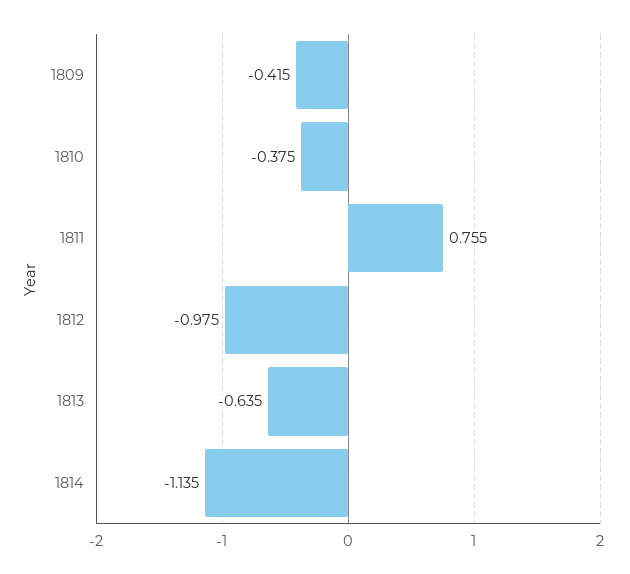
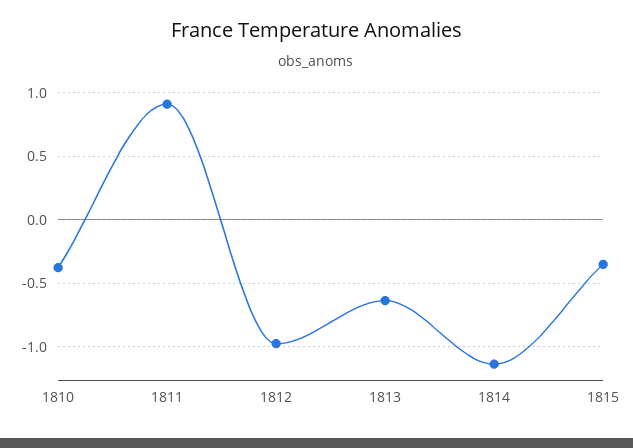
1809: -0.415 -> none
1811: 0.755 -> 0.9
1815: none -> -0.35

